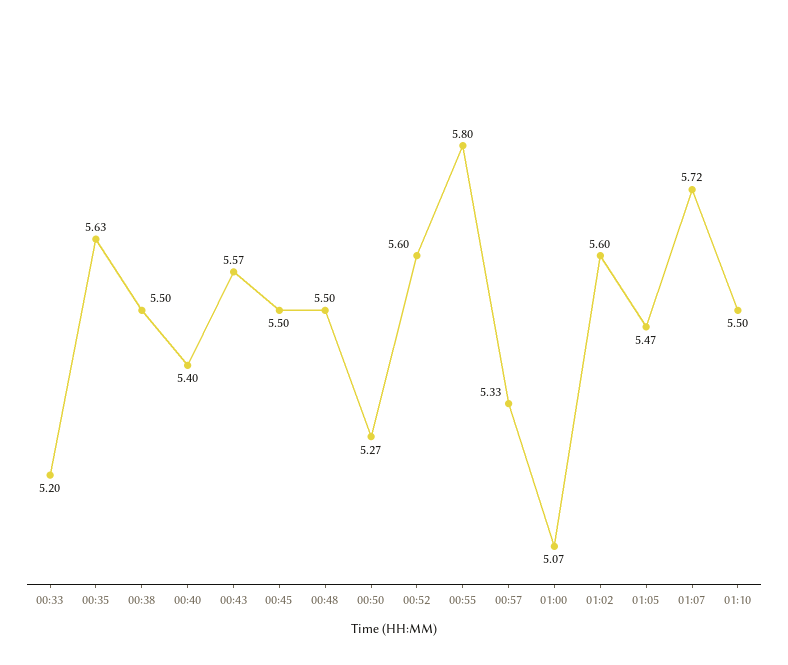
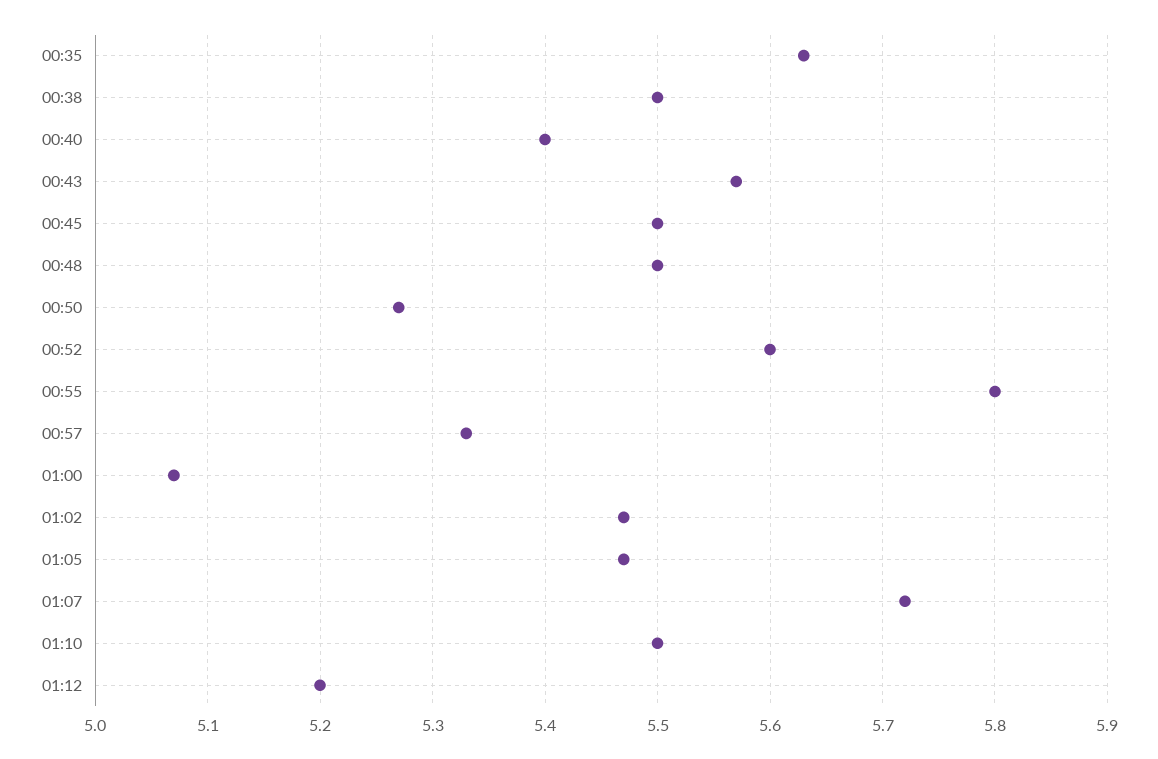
00:33: 5.2 -> none
01:02: 5.6 -> 5.47
01:12: none -> 5.2

